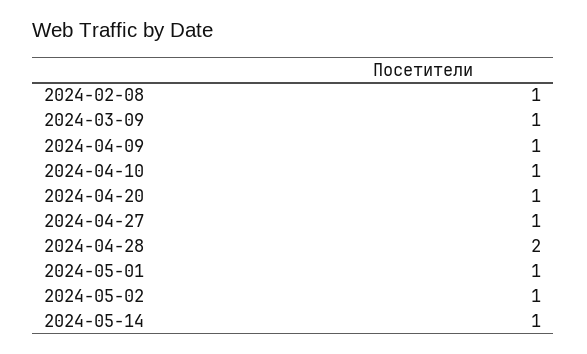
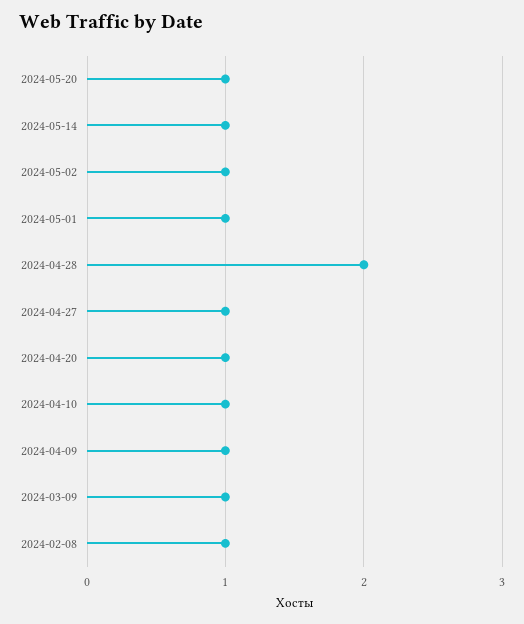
2024-05-20: none -> 1

